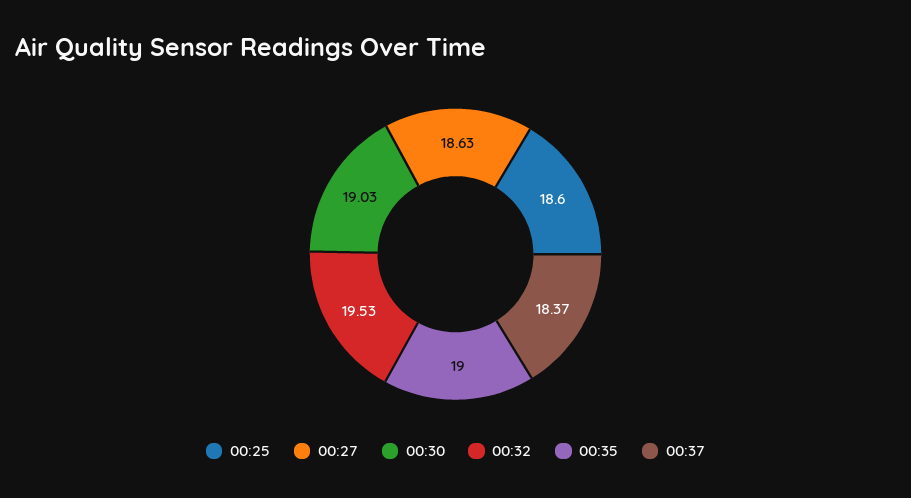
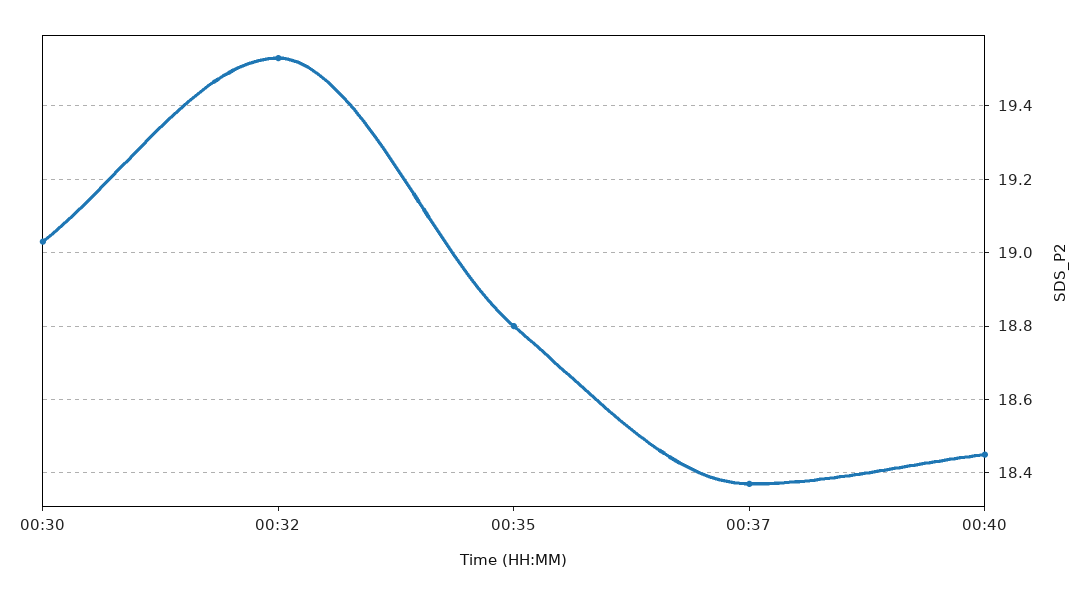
00:25: 18.6 -> none
00:27: 18.63 -> none
00:35: 19 -> 18.8
00:40: none -> 18.45

